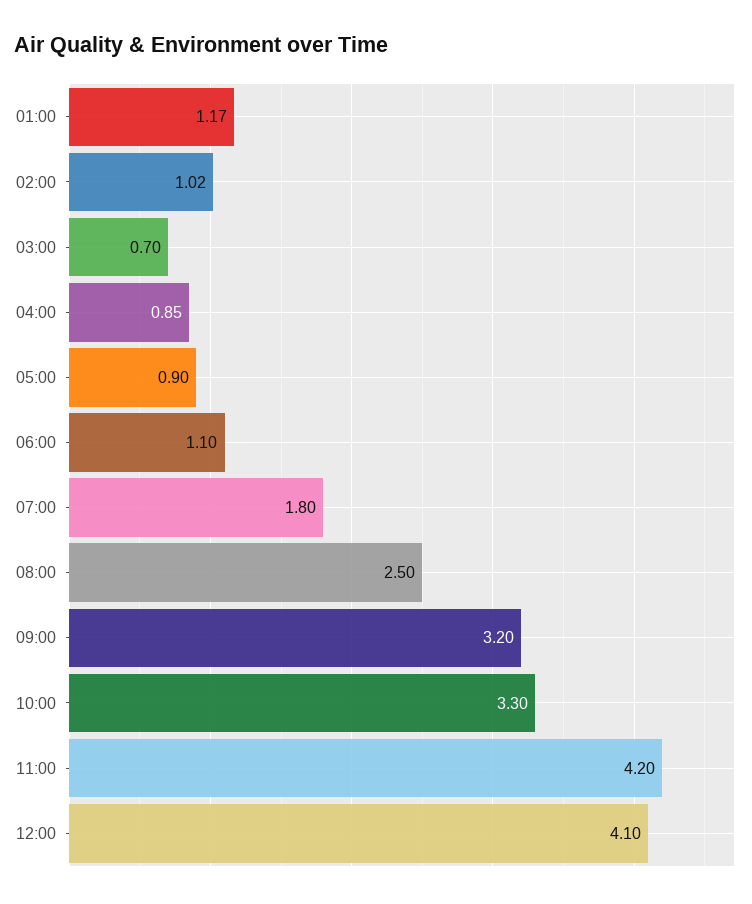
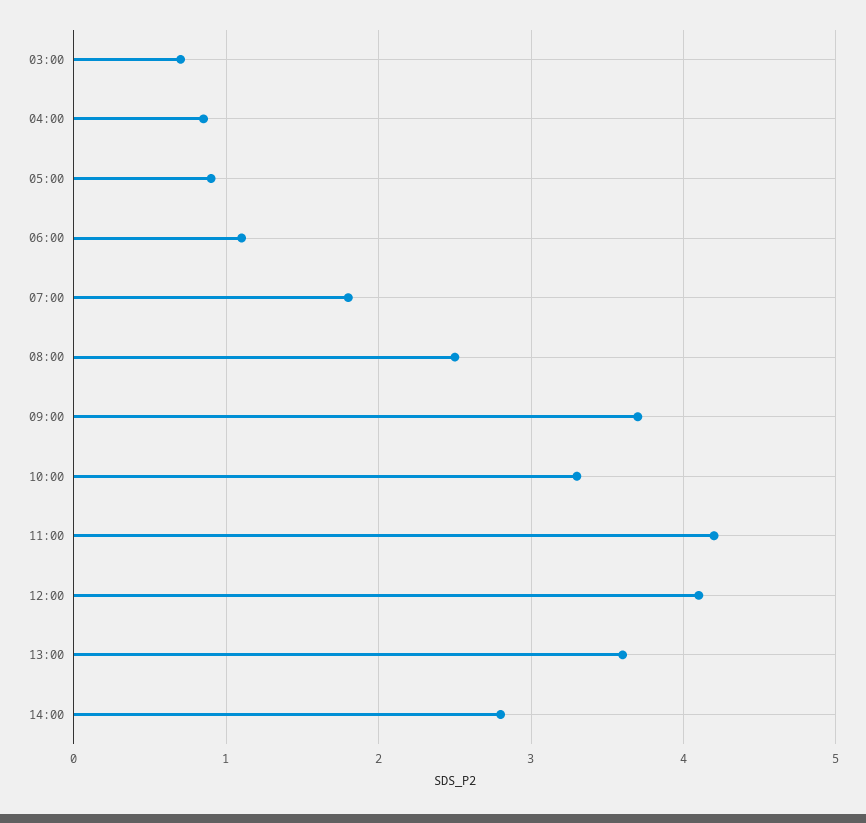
01:00: 1.17 -> none
02:00: 1.02 -> none
09:00: 3.2 -> 3.7
13:00: none -> 3.6
14:00: none -> 2.8

